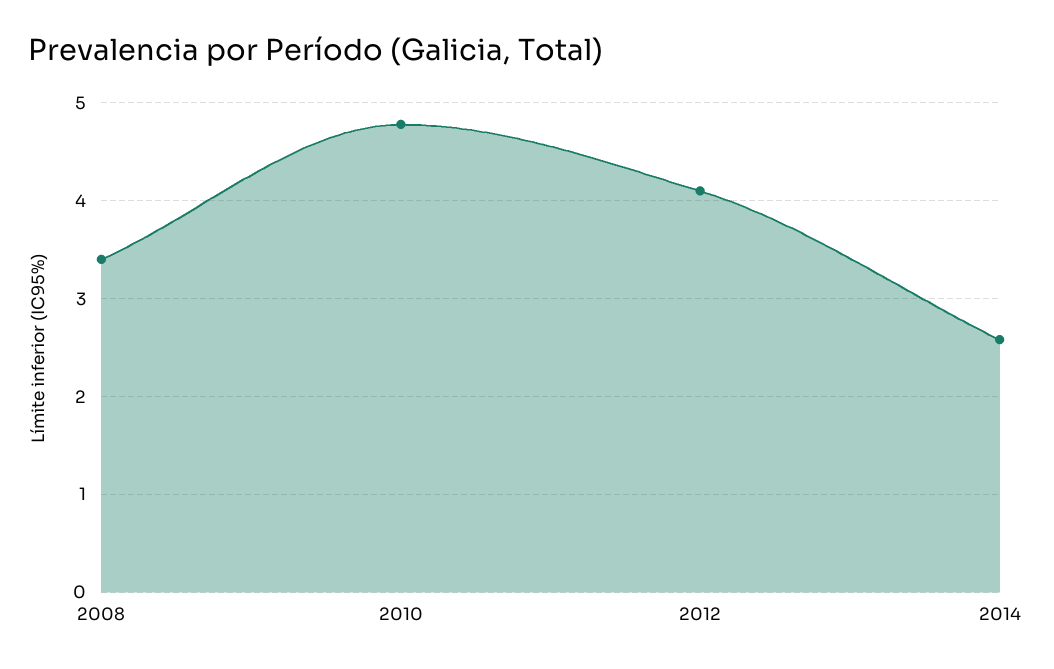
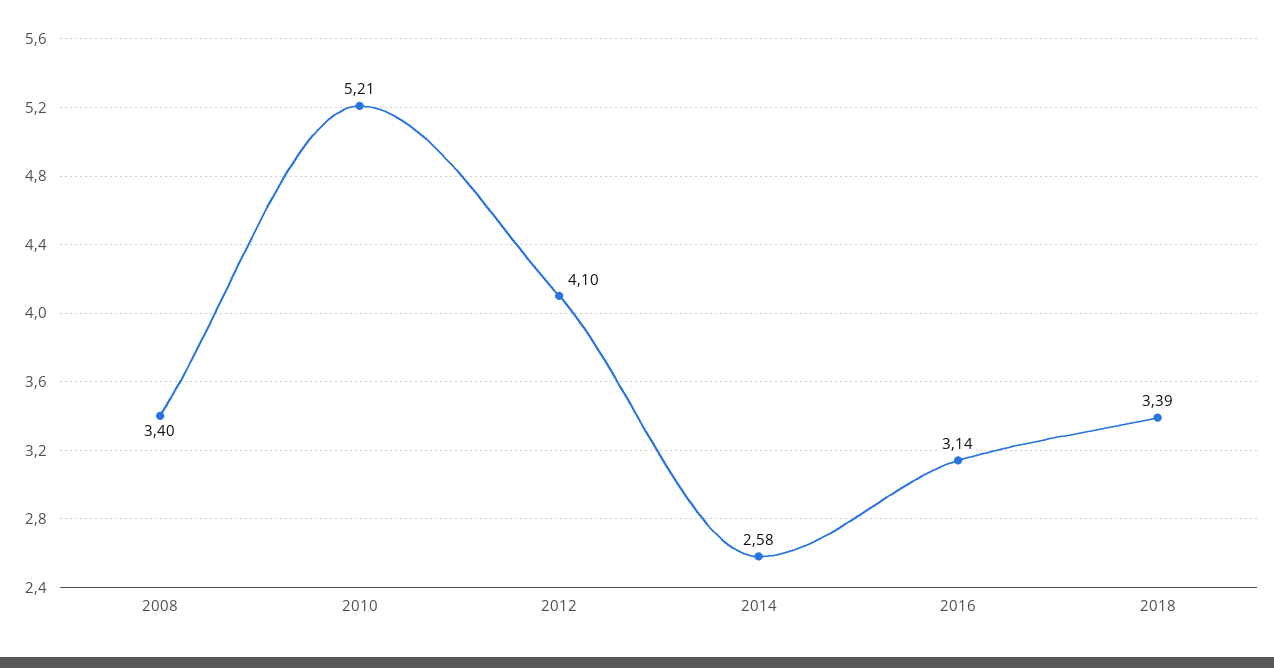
2010: 4.8 -> 5.21
2016: none -> 3.14
2018: none -> 3.39

